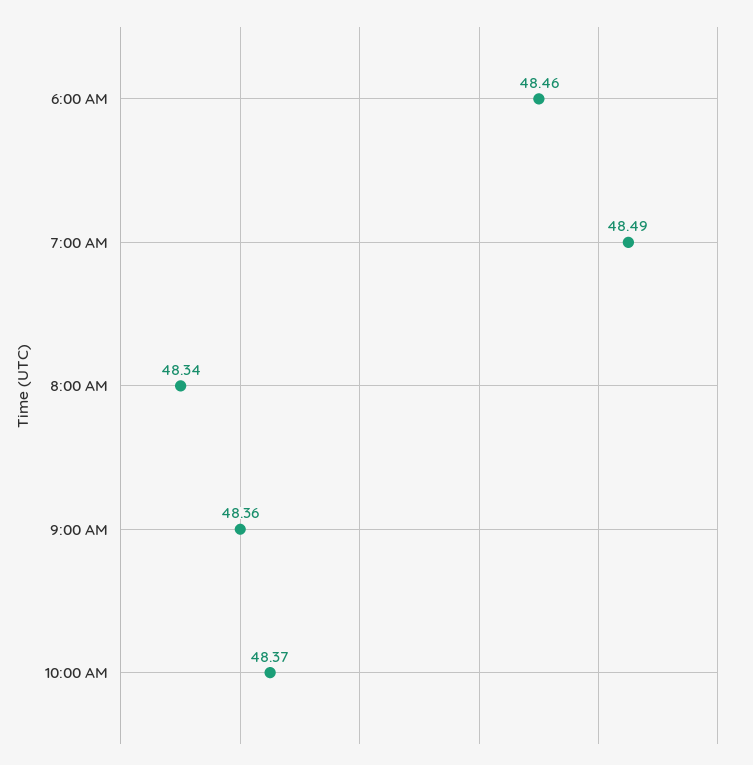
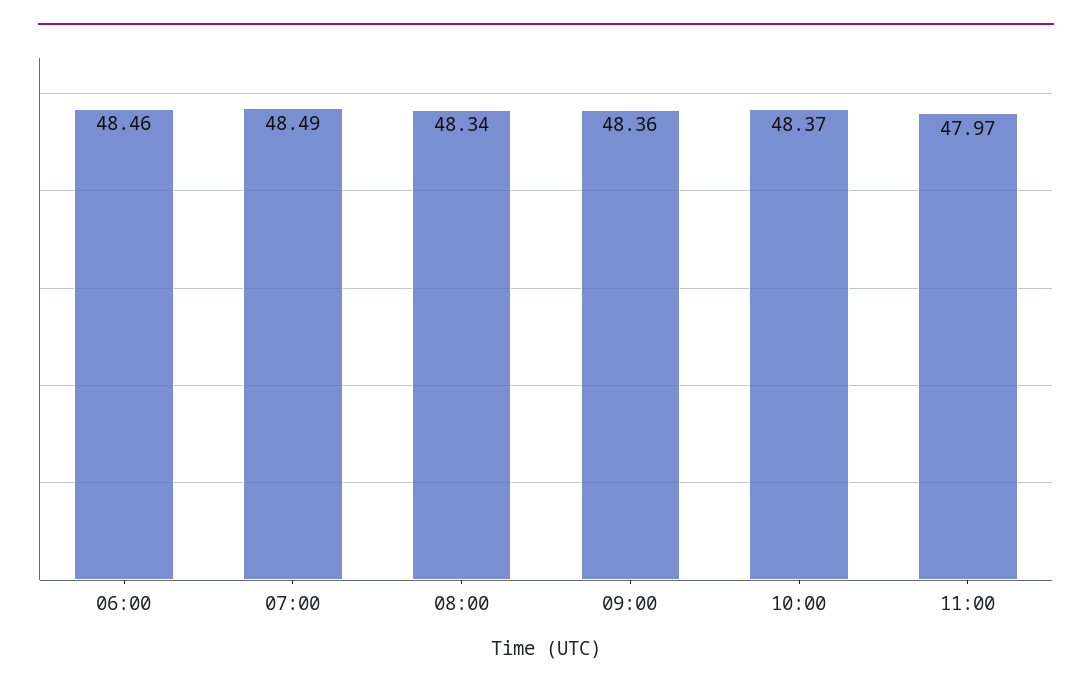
11:00: none -> 47.97

